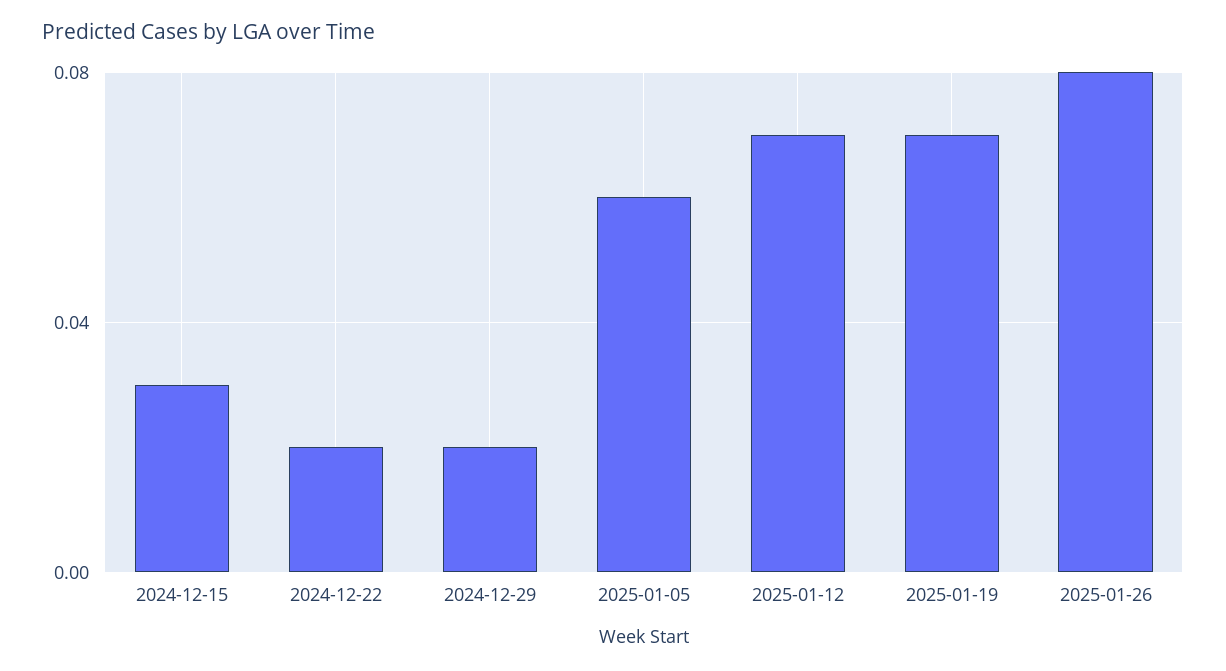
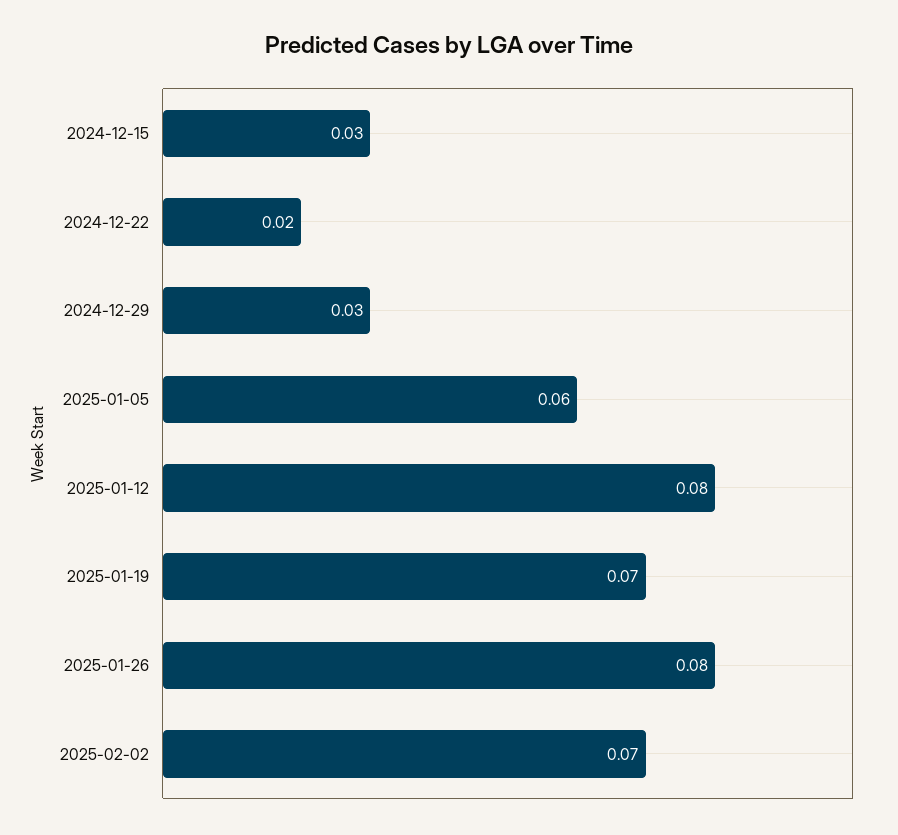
2024-12-29: 0.02 -> 0.03
2025-01-12: 0.07 -> 0.08
2025-02-02: none -> 0.07

